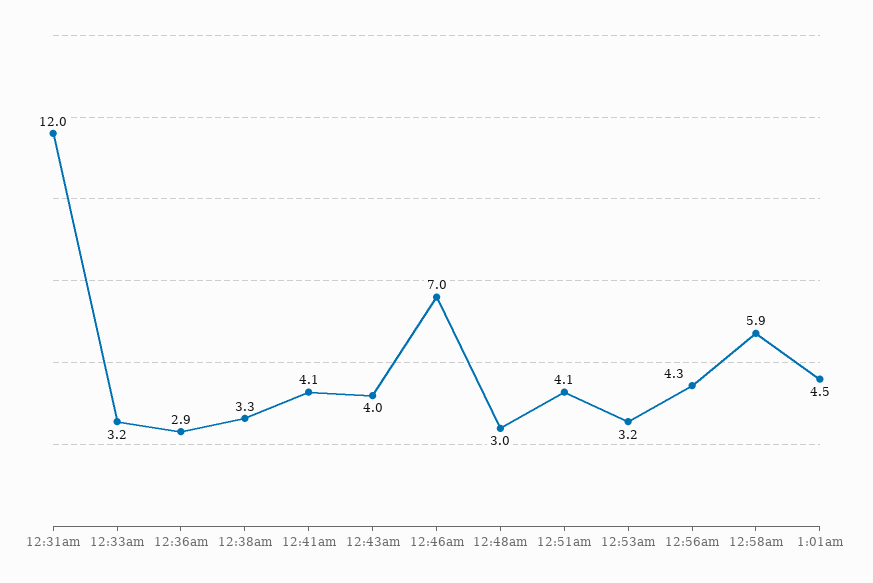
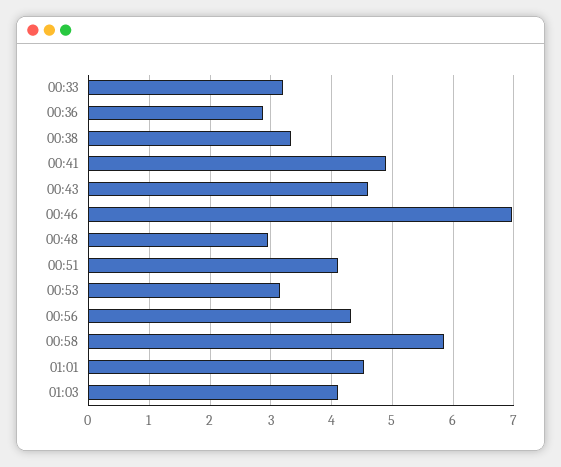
12:31am: 12 -> none
12:41am: 4.1 -> 4.9
12:43am: 4 -> 4.6
01:03: none -> 4.1

